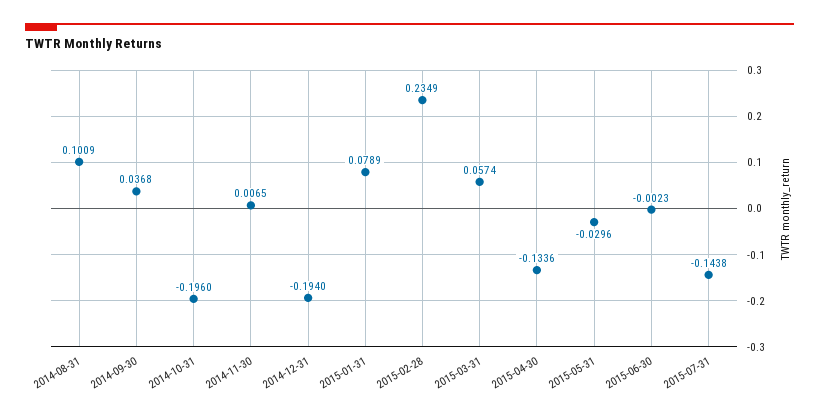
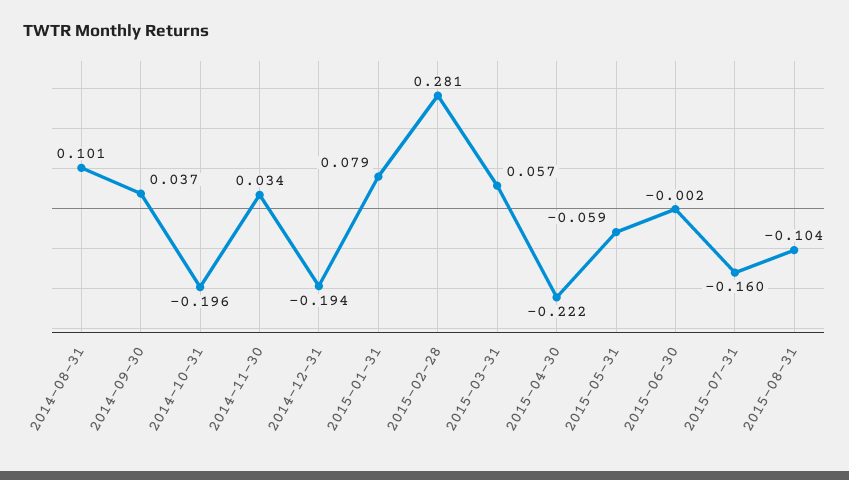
2014-11-30: 0.0065 -> 0.034
2015-02-28: 0.2349 -> 0.281
2015-04-30: -0.1336 -> -0.222
2015-05-31: -0.0296 -> -0.059
2015-07-31: -0.1438 -> -0.16
2015-08-31: none -> -0.104

